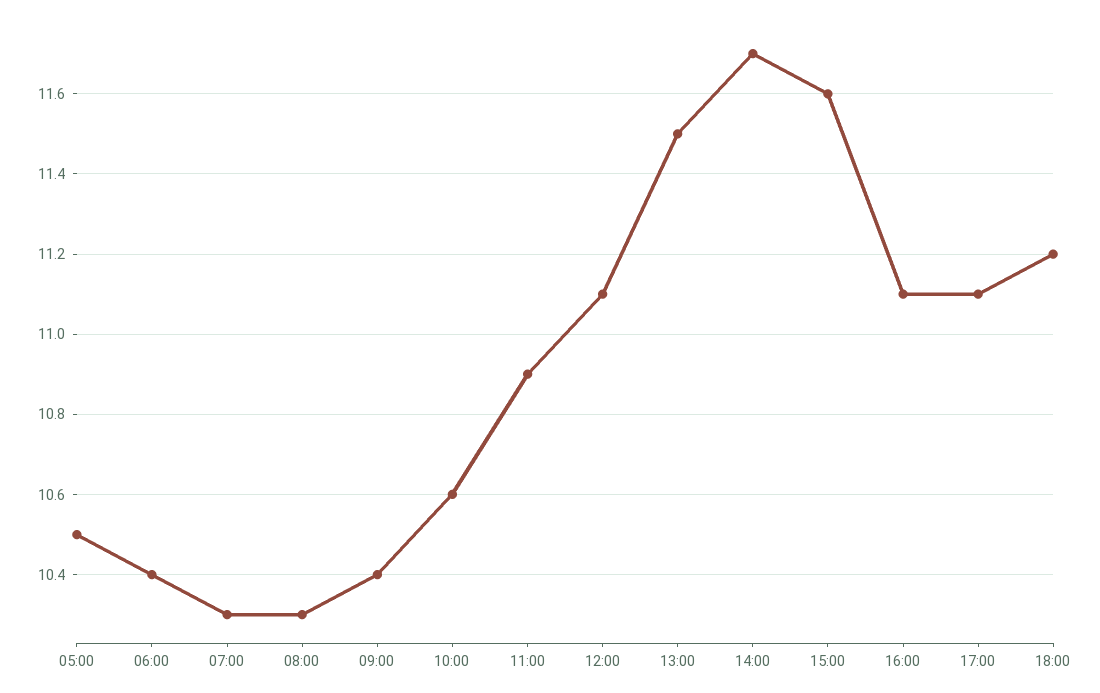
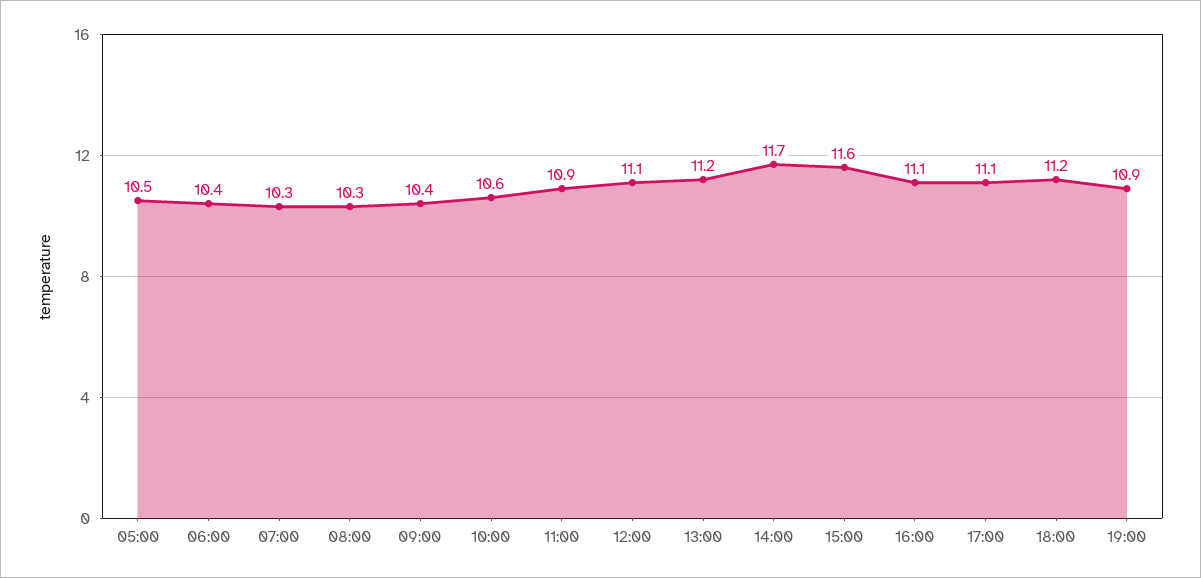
13:00: 11.5 -> 11.2
19:00: none -> 10.9

